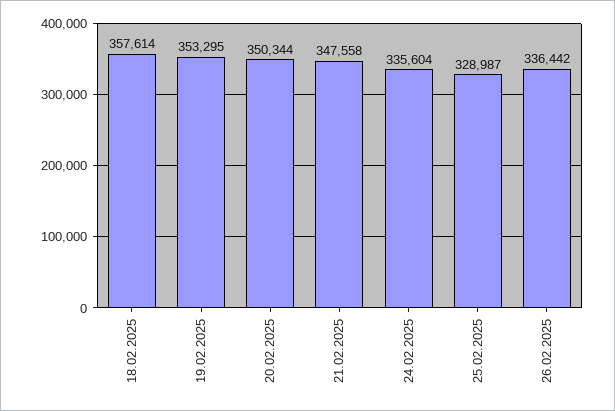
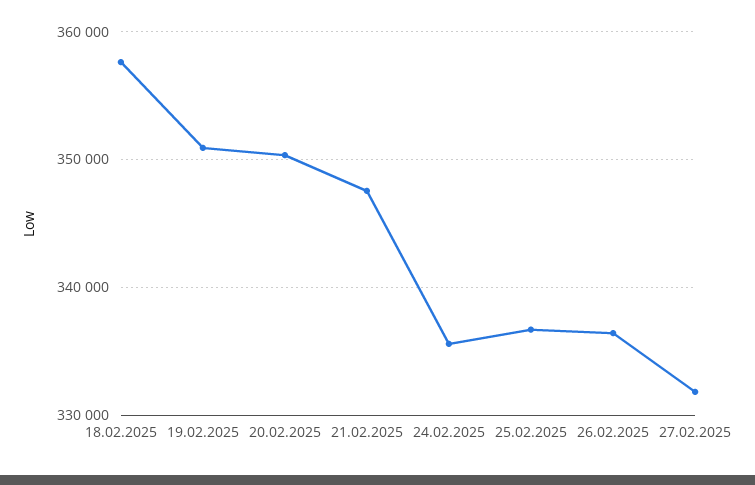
19.02.2025: 353295 -> 351000
25.02.2025: 328987 -> 337000
27.02.2025: none -> 332000

